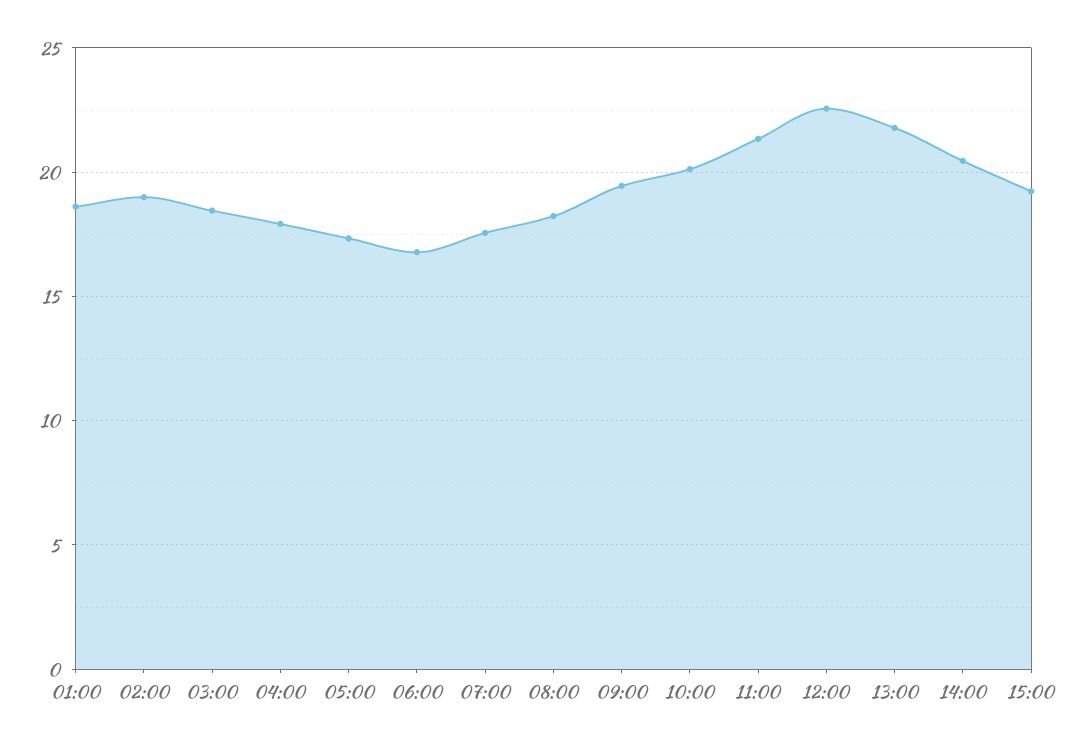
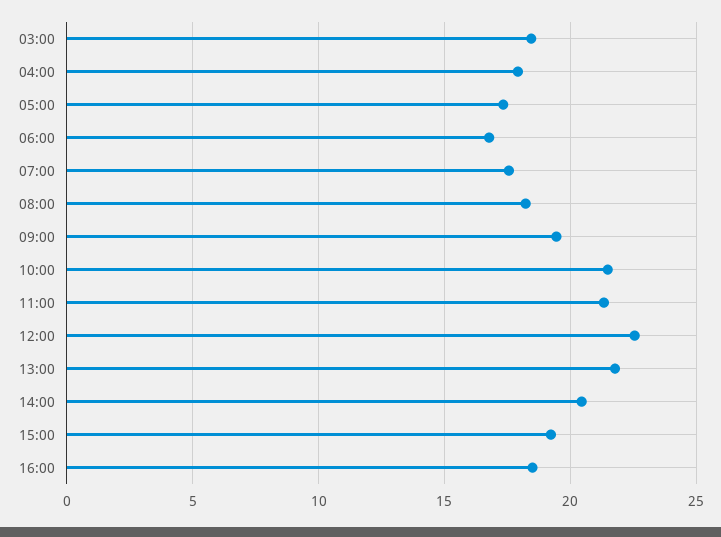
01:00: 18.5 -> none
02:00: 19 -> none
10:00: 20 -> 21.5
16:00: none -> 18.5

